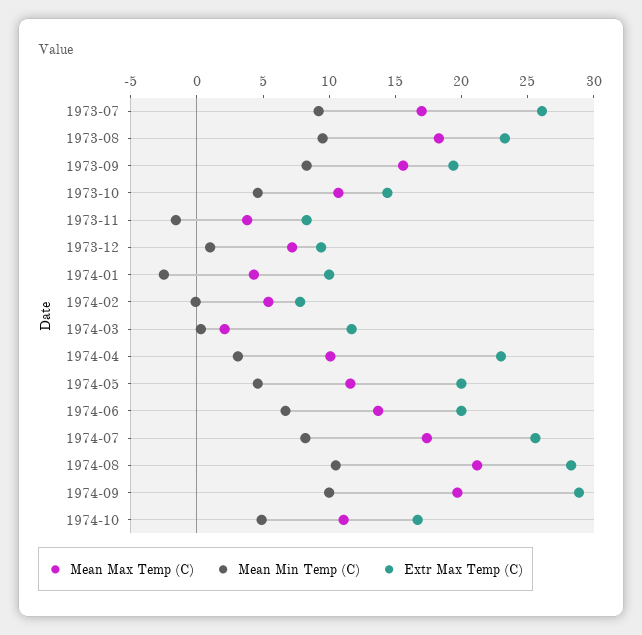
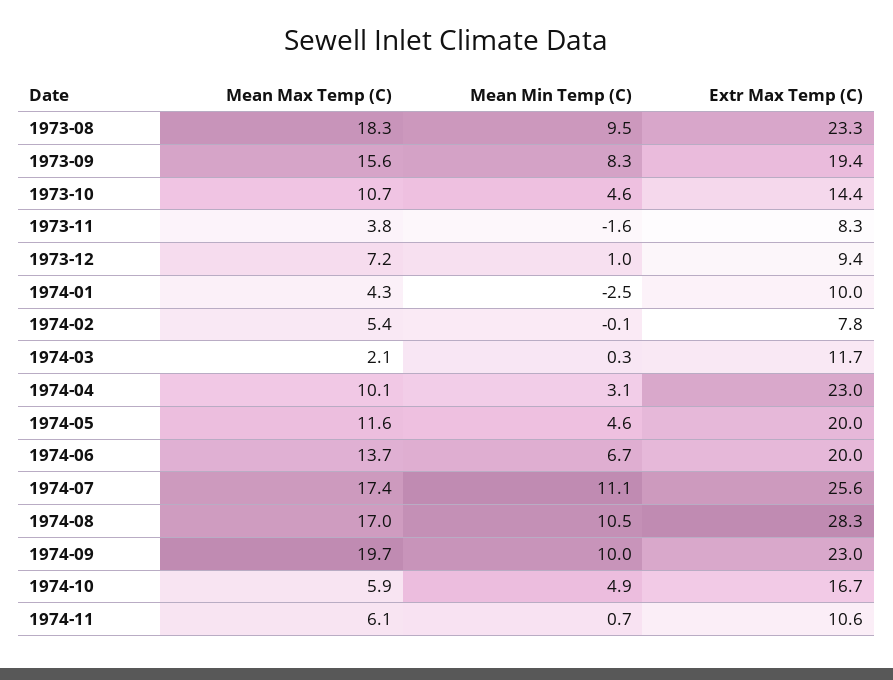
Mean Max Temp (C), 1973-07: 17 -> none
Mean Min Temp (C), 1973-07: 9 -> none
Extr Max Temp (C), 1973-07: 26 -> none
Mean Min Temp (C), 1974-07: 8 -> 11.1
Mean Max Temp (C), 1974-08: 21 -> 17
Extr Max Temp (C), 1974-09: 29 -> 23
Mean Max Temp (C), 1974-10: 11 -> 5.9
Mean Max Temp (C), 1974-11: none -> 6.1
Mean Min Temp (C), 1974-11: none -> 0.7
Extr Max Temp (C), 1974-11: none -> 10.6

